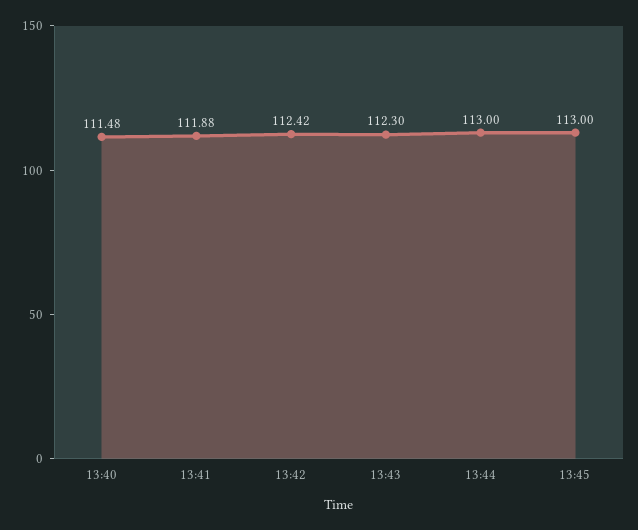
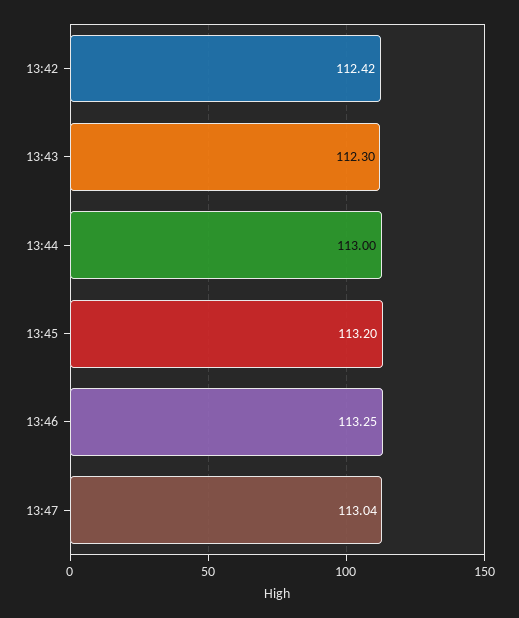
13:40: 111.48 -> none
13:41: 111.88 -> none
13:45: 113 -> 113.2
13:46: none -> 113.25
13:47: none -> 113.04

